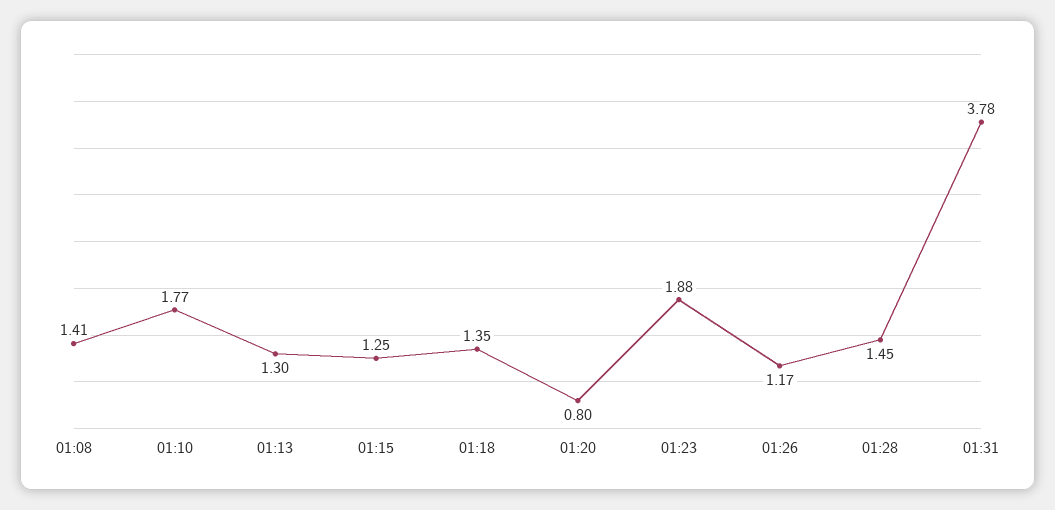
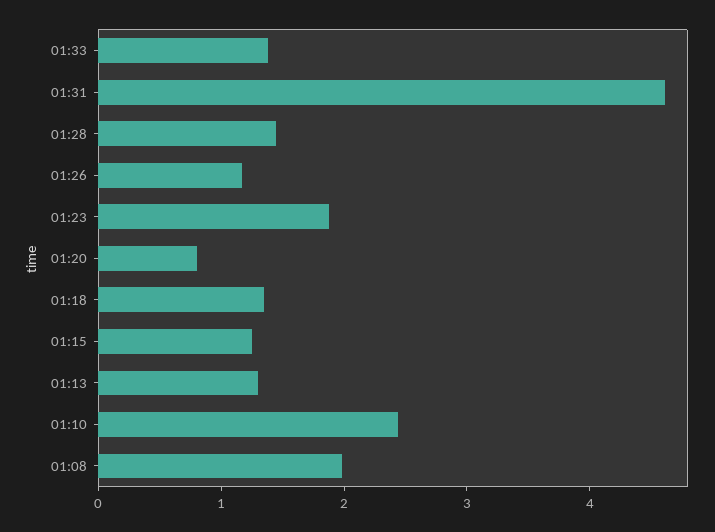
01:08: 1.41 -> 2
01:10: 1.77 -> 2.4
01:31: 3.78 -> 4.6
01:33: none -> 1.4

